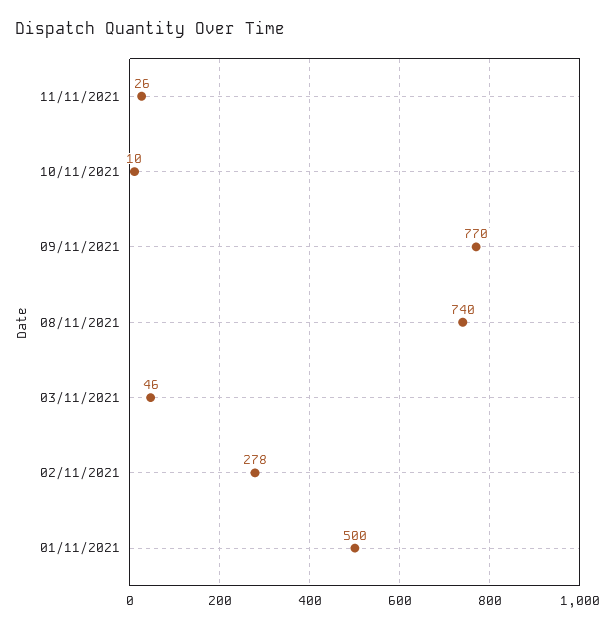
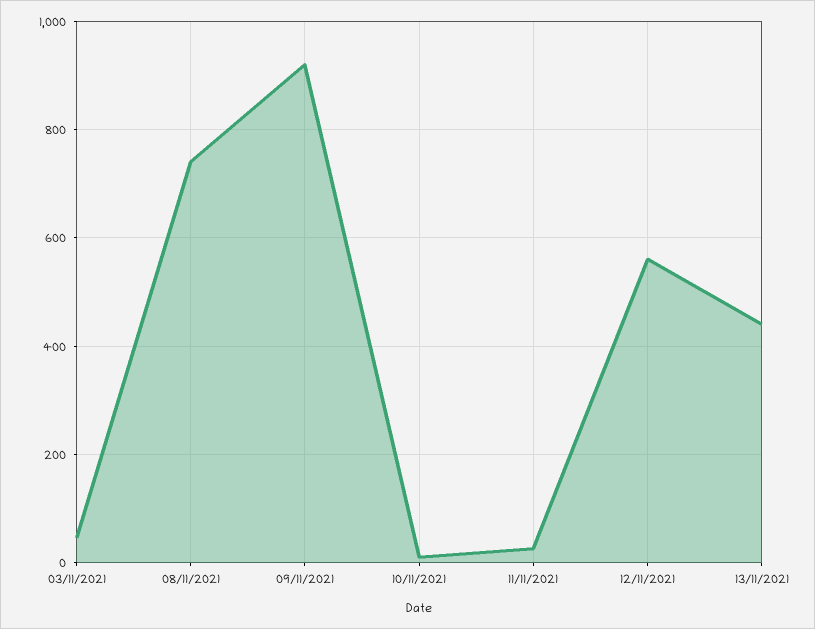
09/11/2021: 770 -> 920
02/11/2021: 278 -> none
01/11/2021: 500 -> none
12/11/2021: none -> 560
13/11/2021: none -> 440

